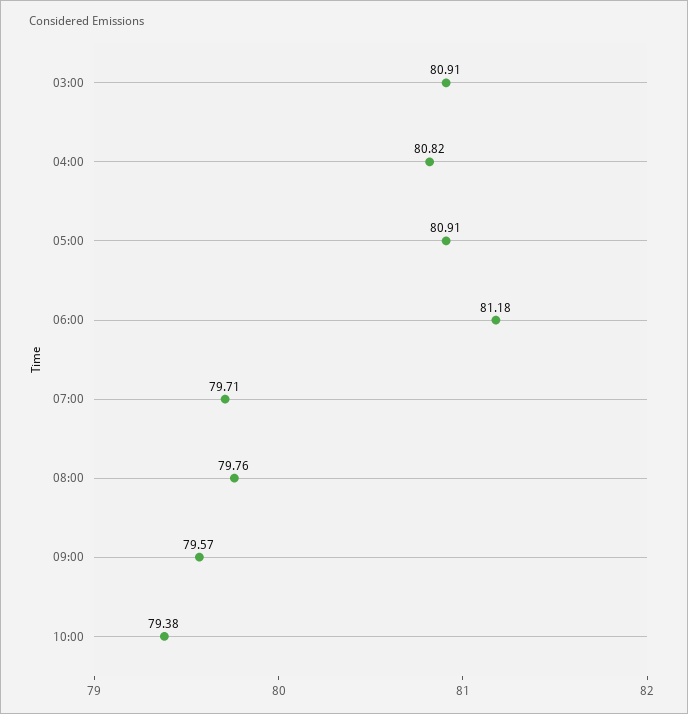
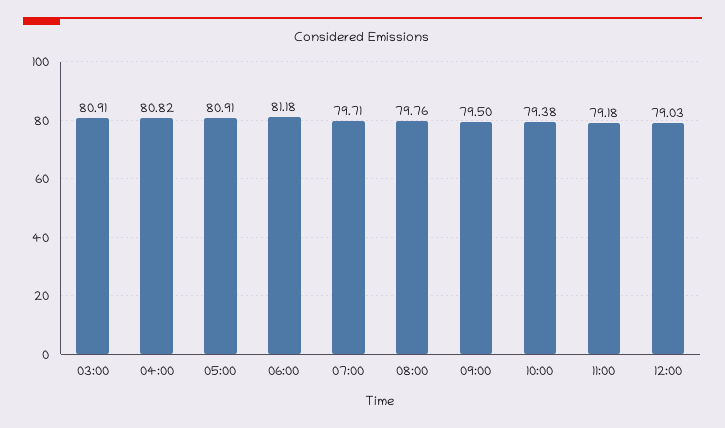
09:00: 79.57 -> 79.5
11:00: none -> 79.18
12:00: none -> 79.03

